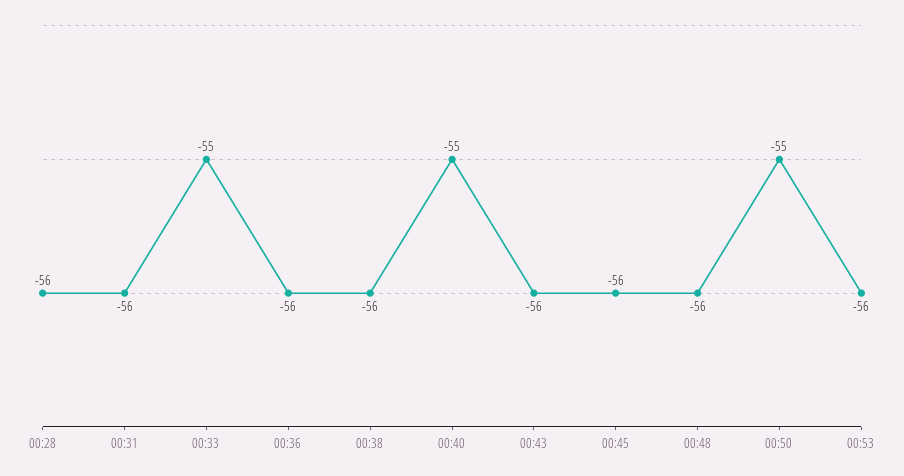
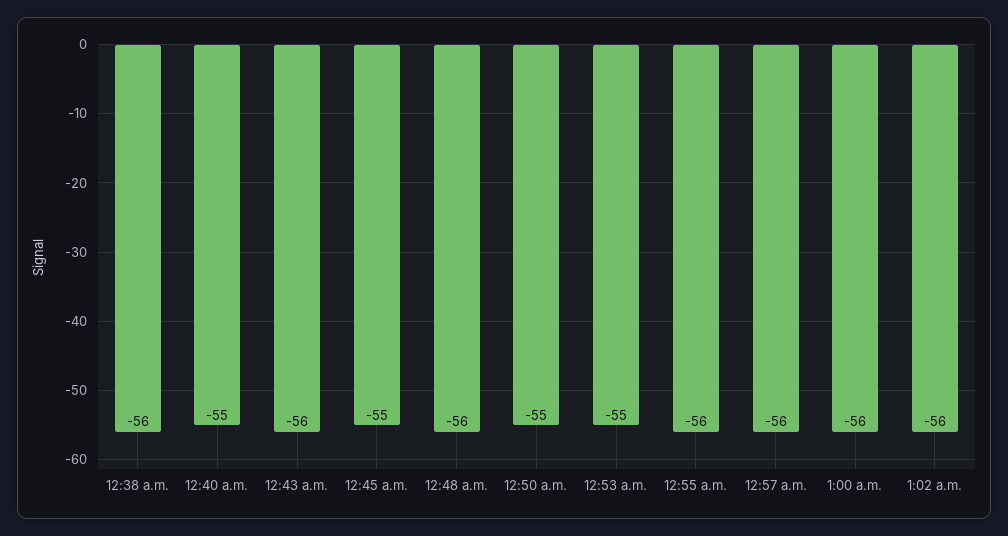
00:28: -56 -> none
00:31: -56 -> none
00:33: -55 -> none
00:36: -56 -> none
00:45: -56 -> -55
00:53: -56 -> -55
12:55 a.m.: none -> -56
12:57 a.m.: none -> -56
1:00 a.m.: none -> -56
1:02 a.m.: none -> -56

